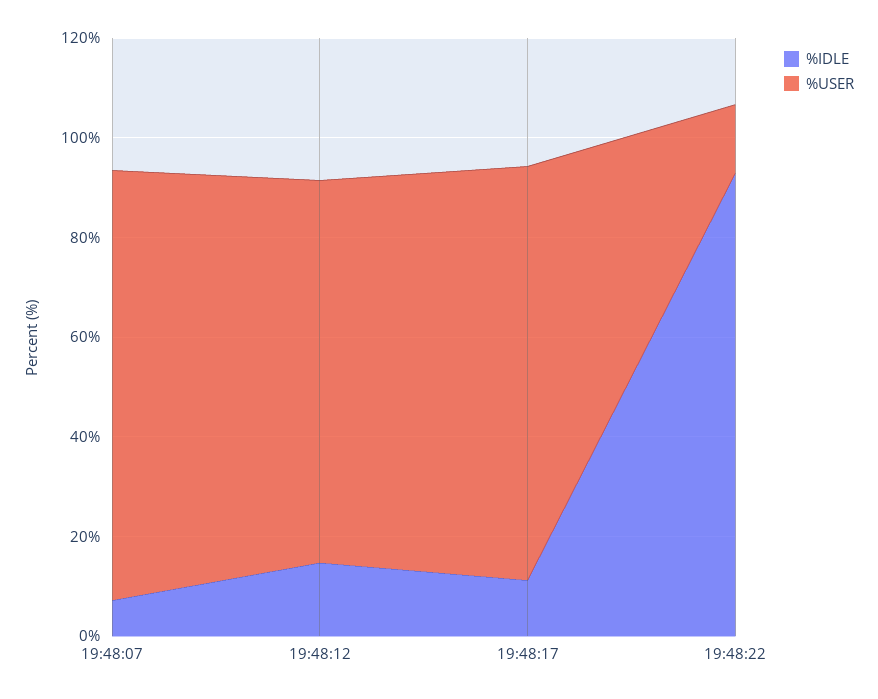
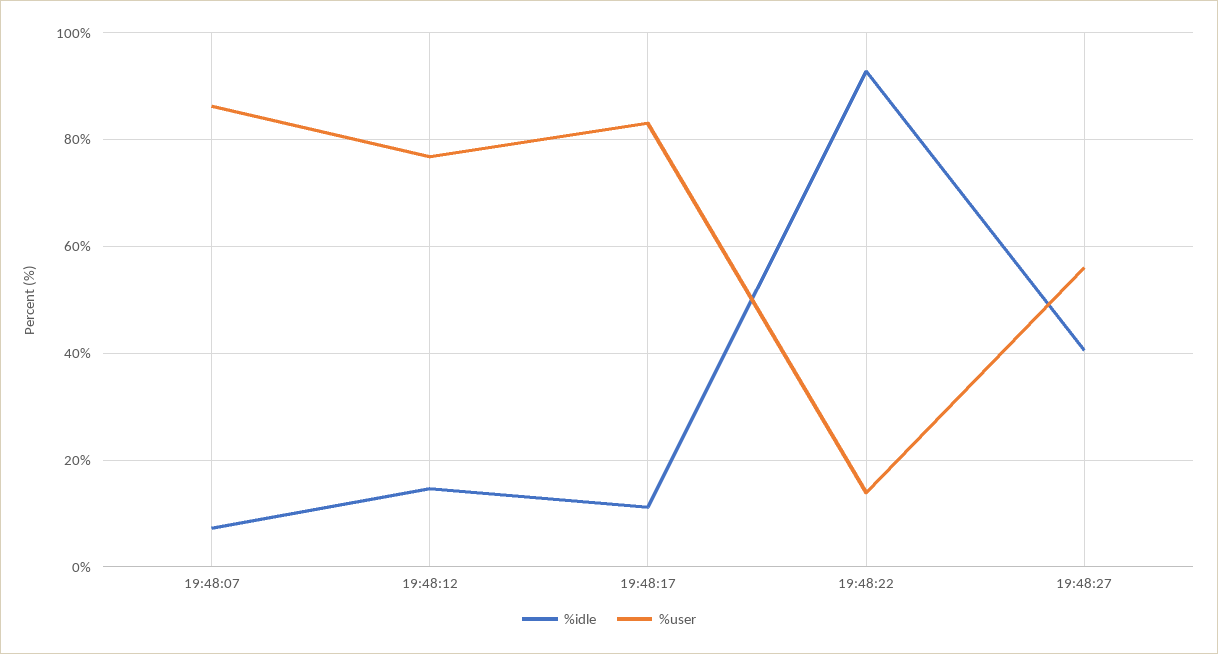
%IDLE, 19:48:27: none -> 40
%USER, 19:48:27: none -> 56

